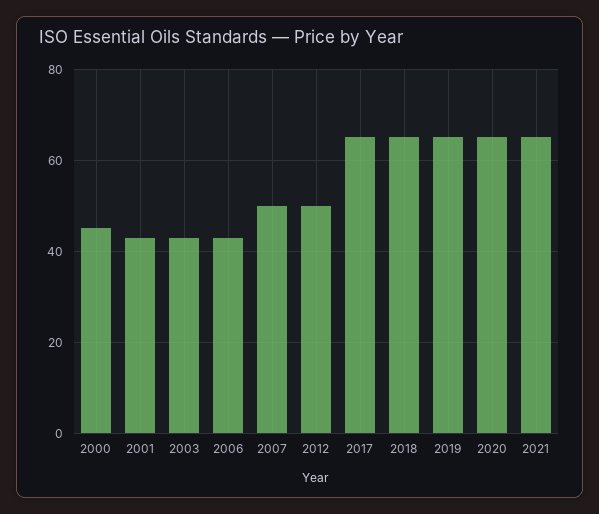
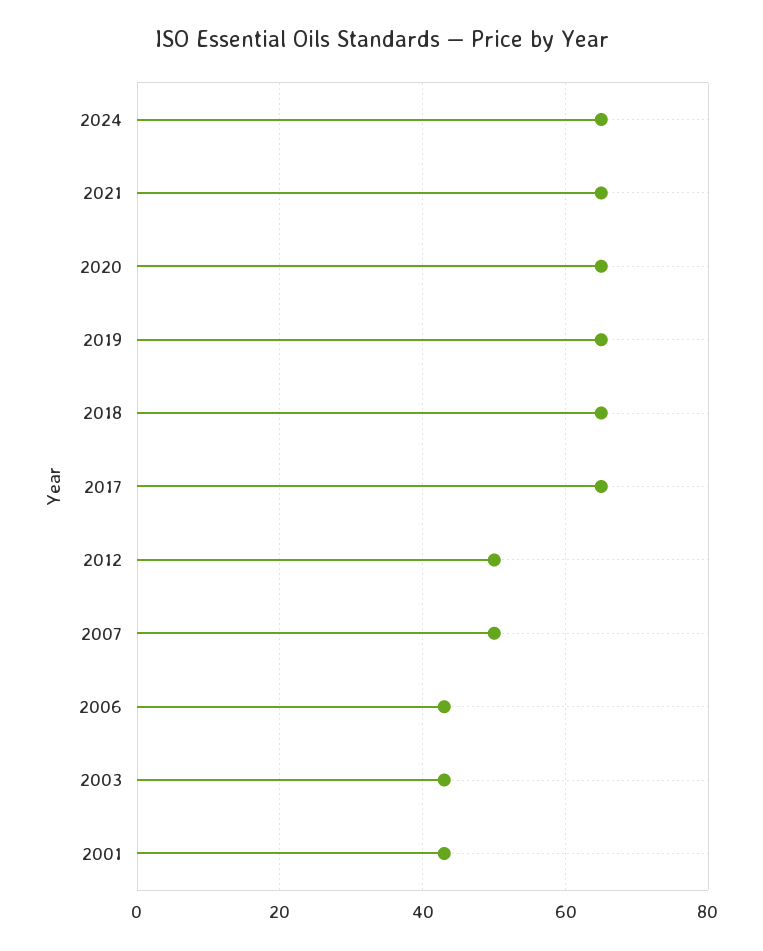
2000: 45 -> none
2024: none -> 65

